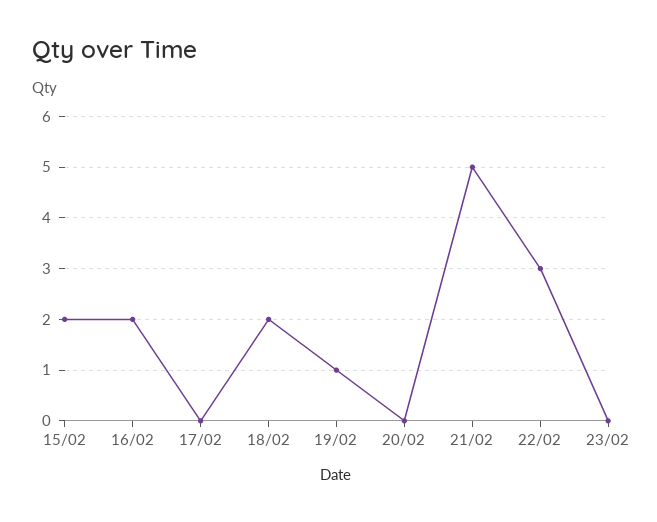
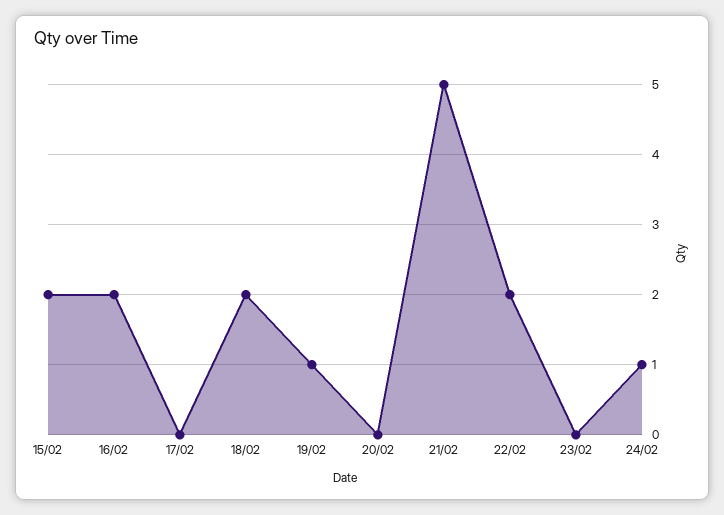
22/02: 3 -> 2
24/02: none -> 1

